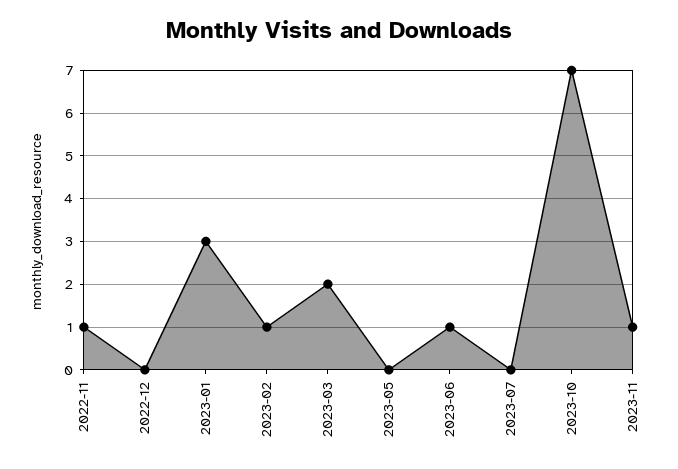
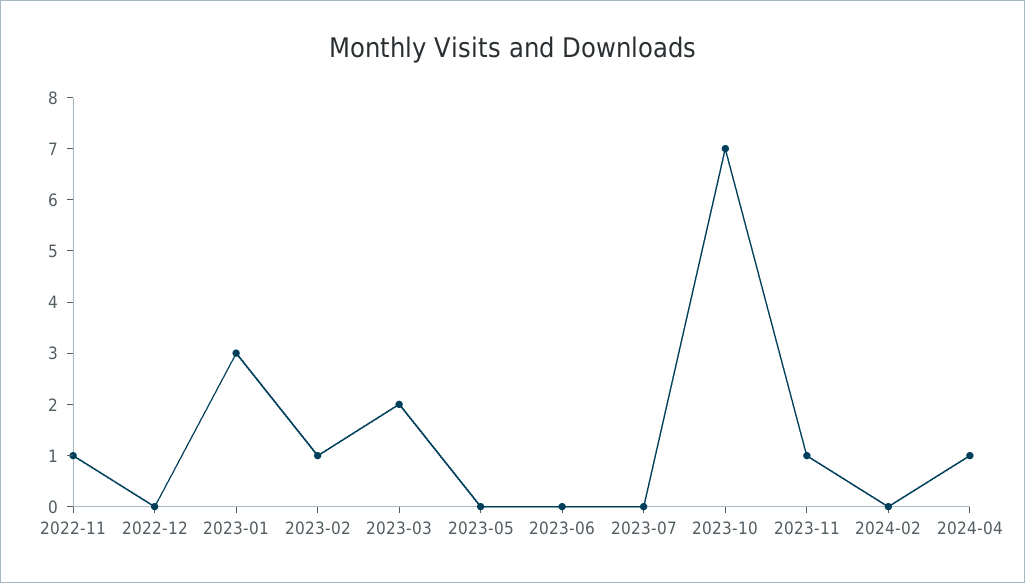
2023-06: 1 -> 0
2024-02: none -> 0
2024-04: none -> 1

